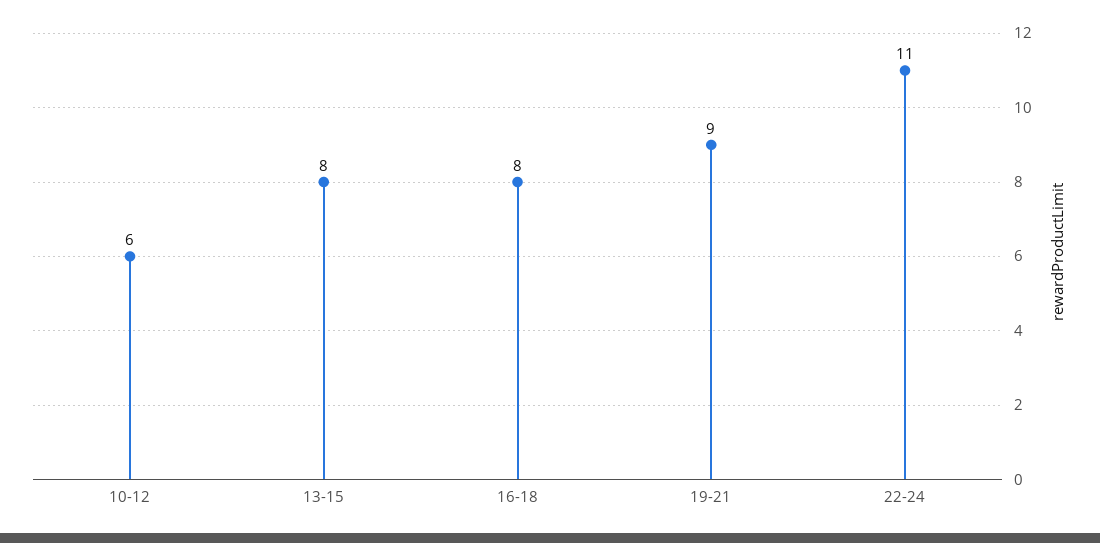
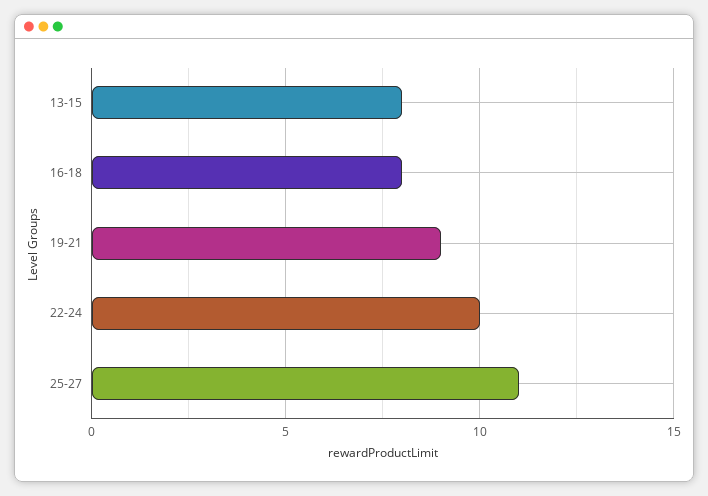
10-12: 6 -> none
22-24: 11 -> 10
25-27: none -> 11

